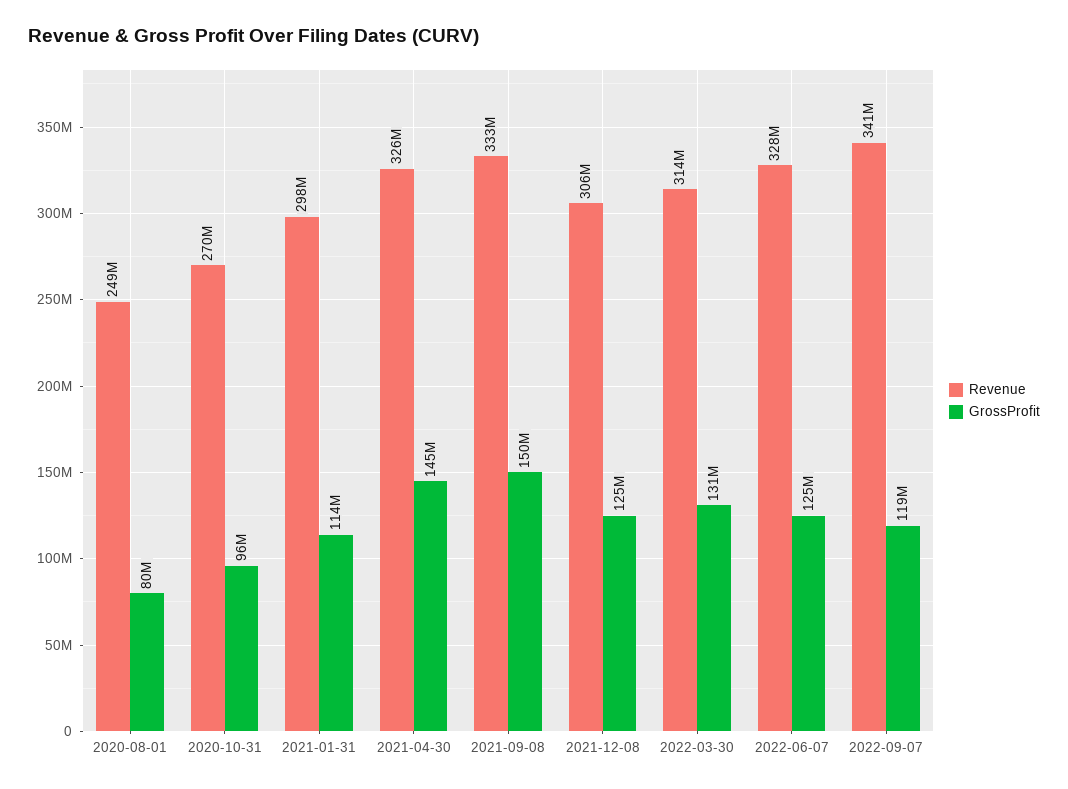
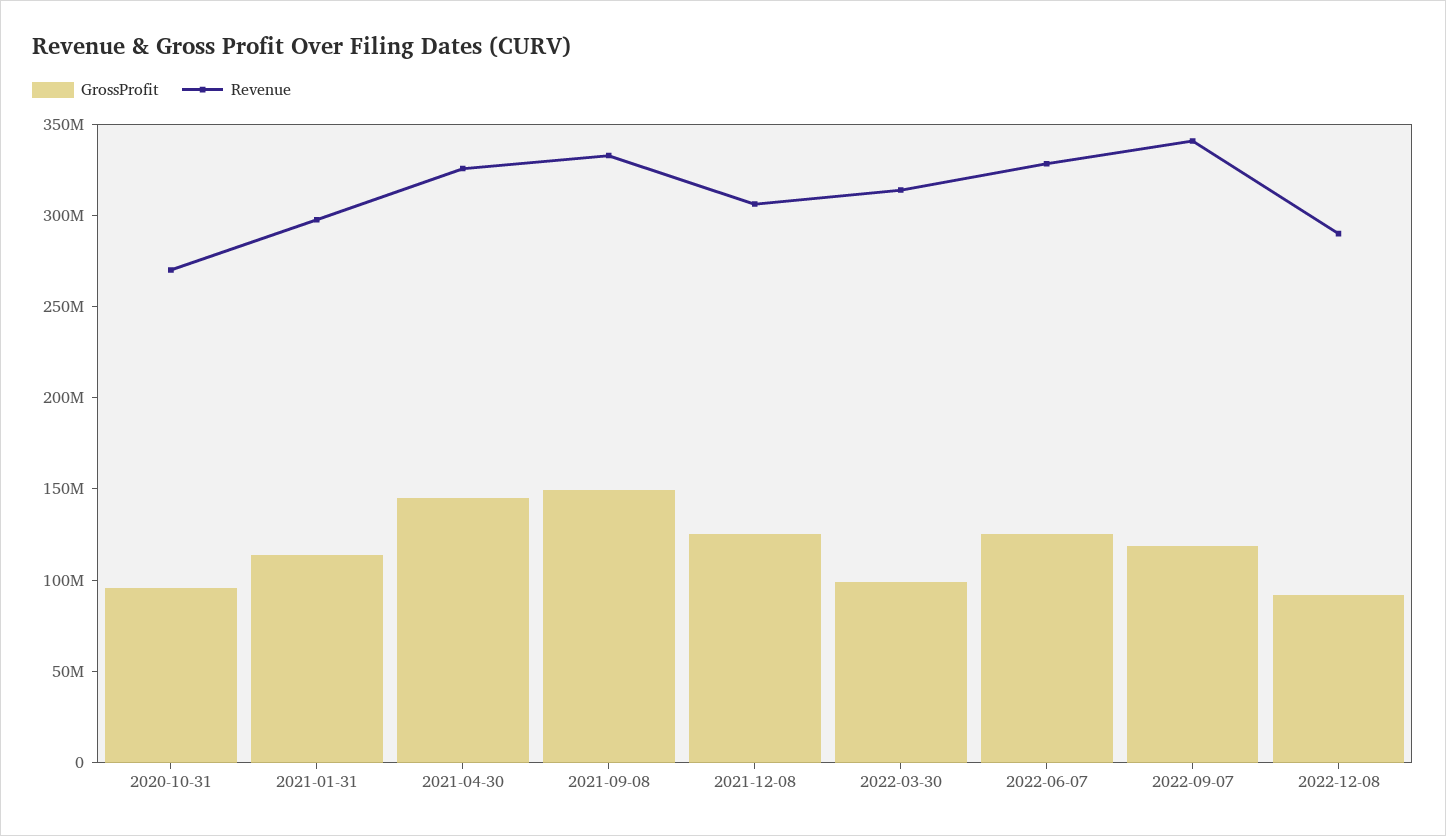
Revenue, 2020-08-01: 249000000 -> none
GrossProfit, 2020-08-01: 80000000 -> none
GrossProfit, 2022-03-30: 131000000 -> 100000000
GrossProfit, 2022-12-08: none -> 90000000
Revenue, 2022-12-08: none -> 290000000

